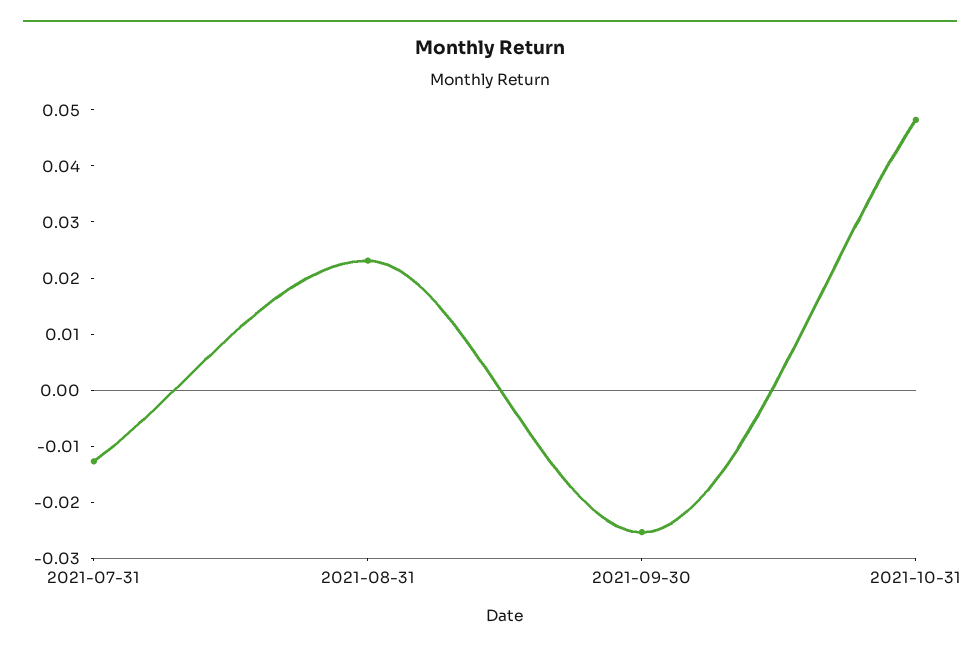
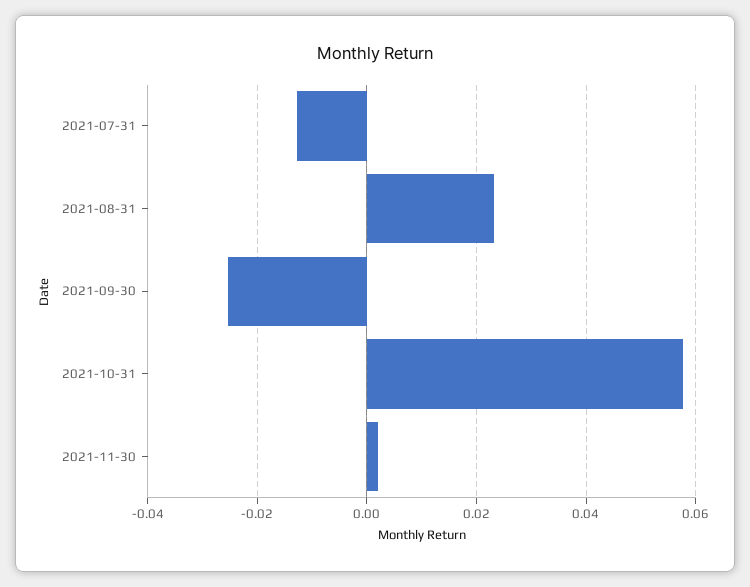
2021-10-31: 0.048 -> 0.058
2021-11-30: none -> 0.002

